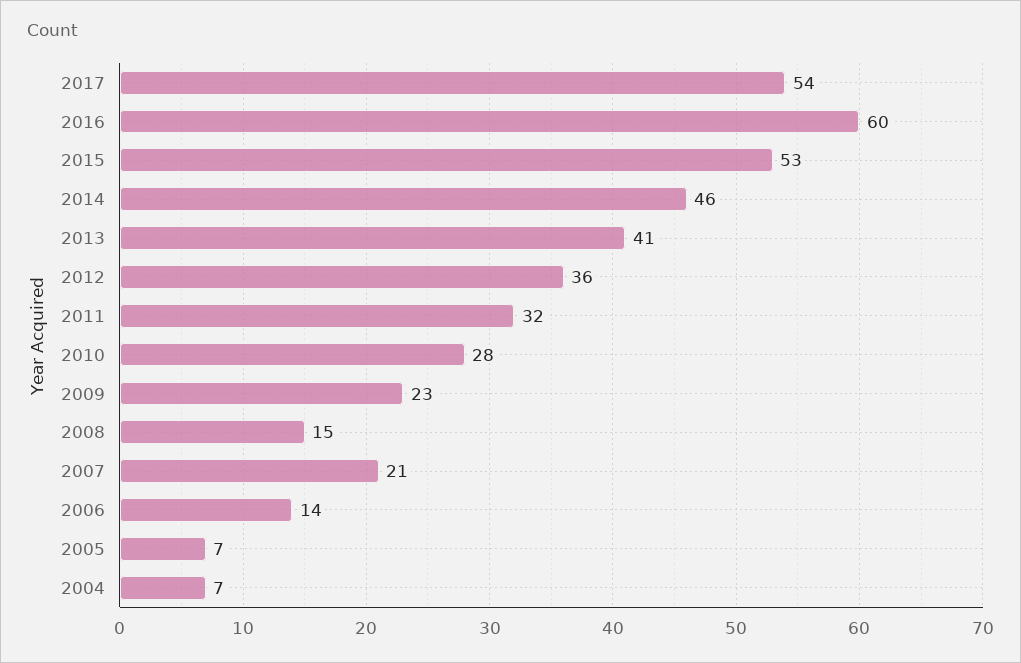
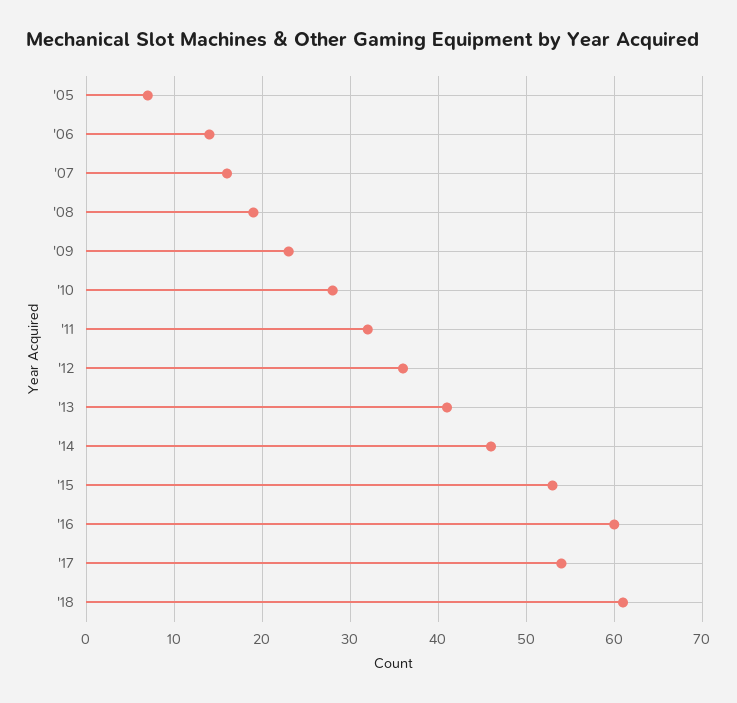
2008: 15 -> 19
2007: 21 -> 16
2004: 7 -> none
'18: none -> 61

